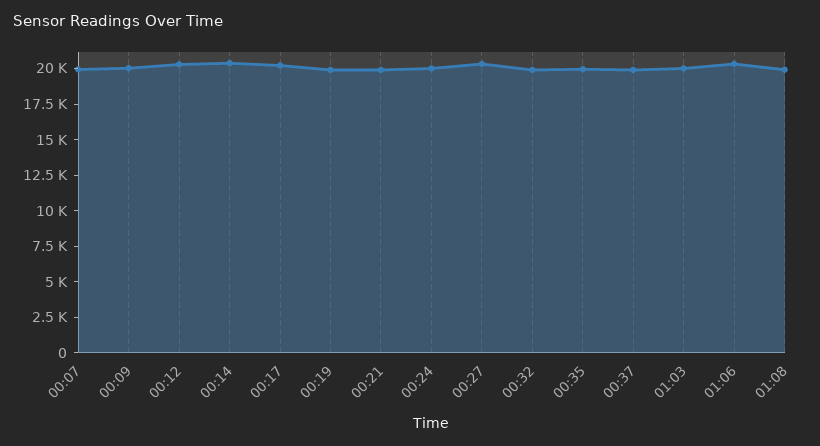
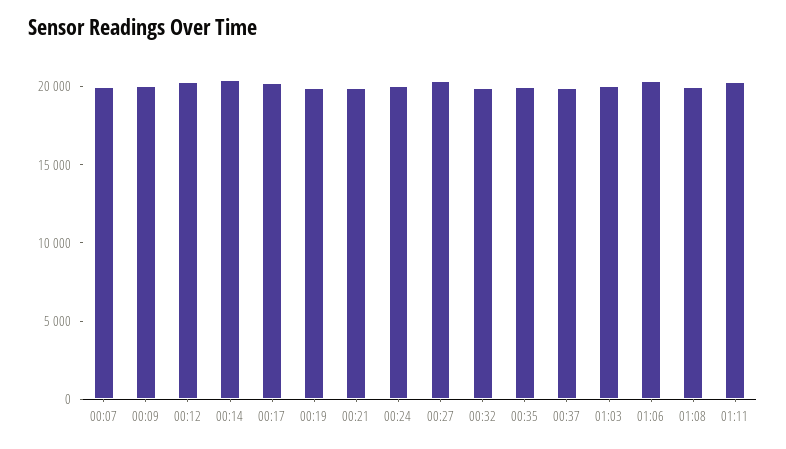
01:11: none -> 20000

